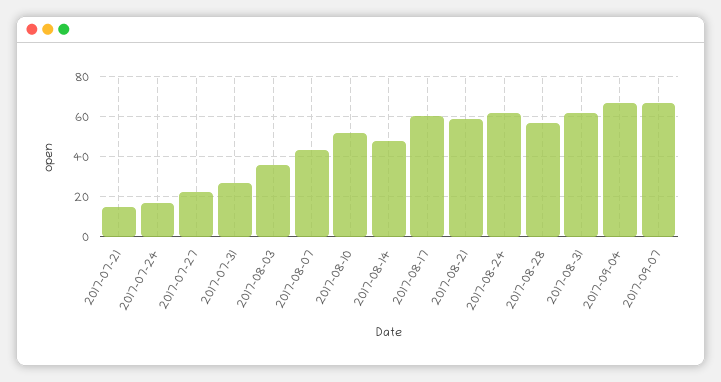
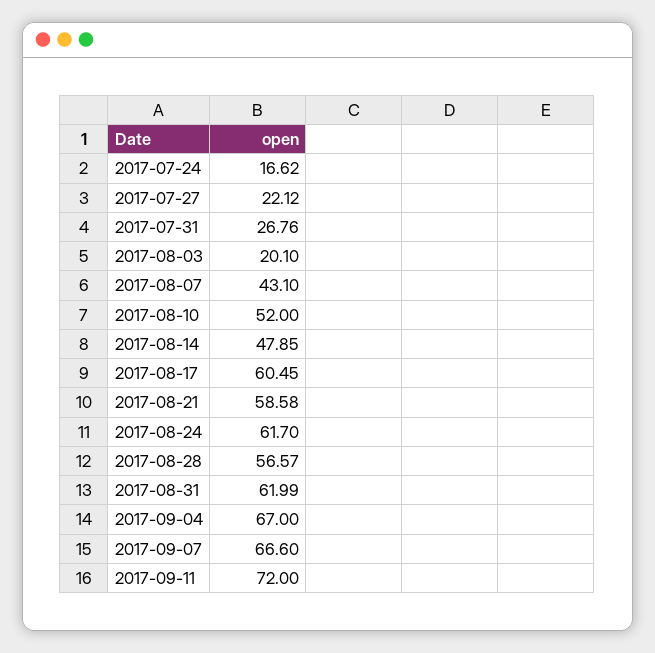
2017-07-21: 15 -> none
2017-08-03: 35 -> 20.1
2017-09-11: none -> 72

